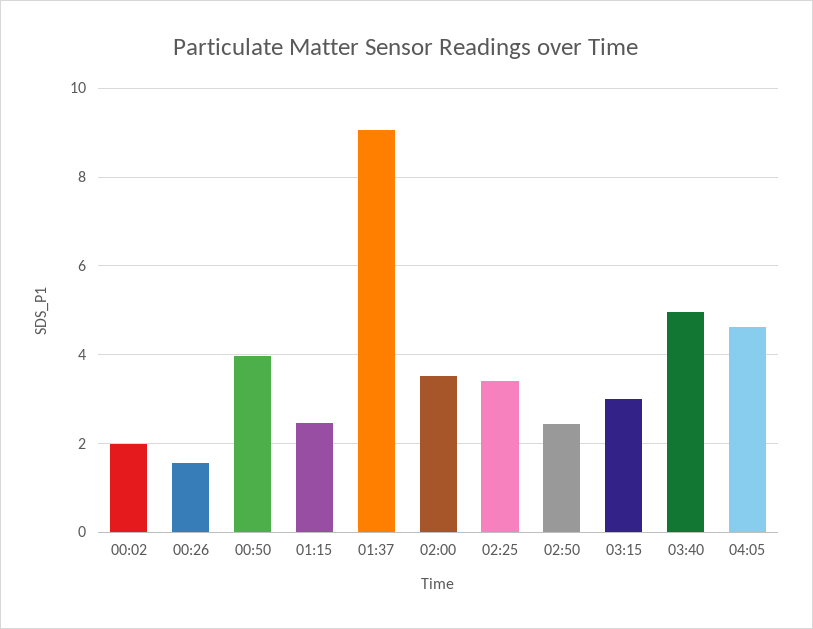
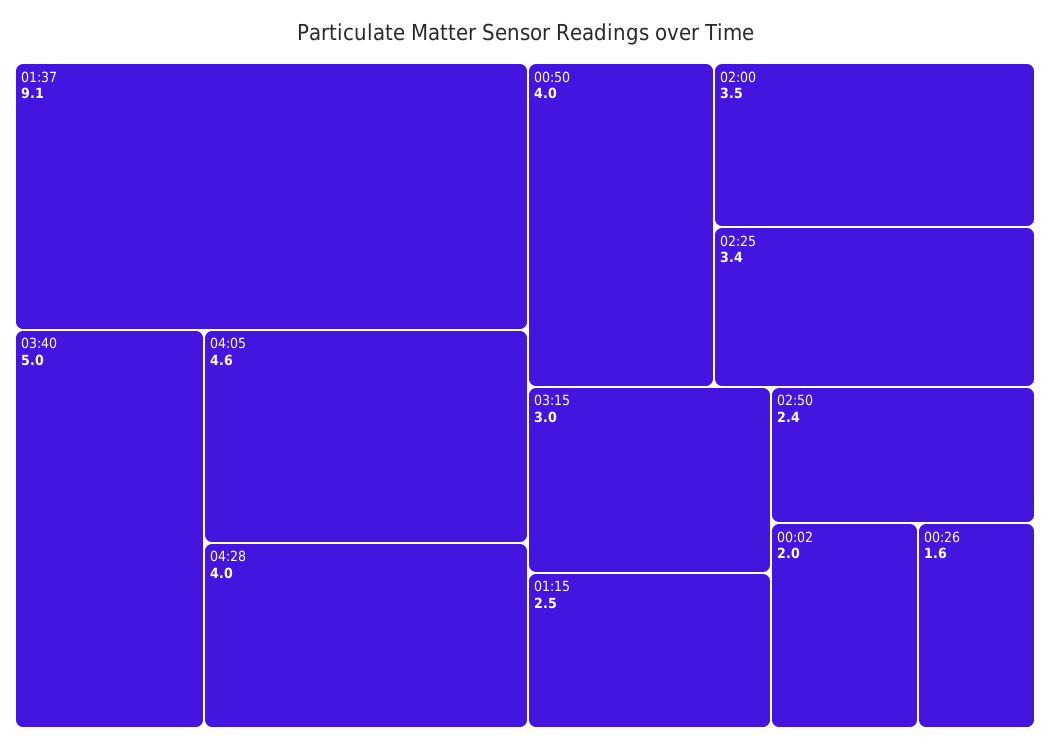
04:28: none -> 4

